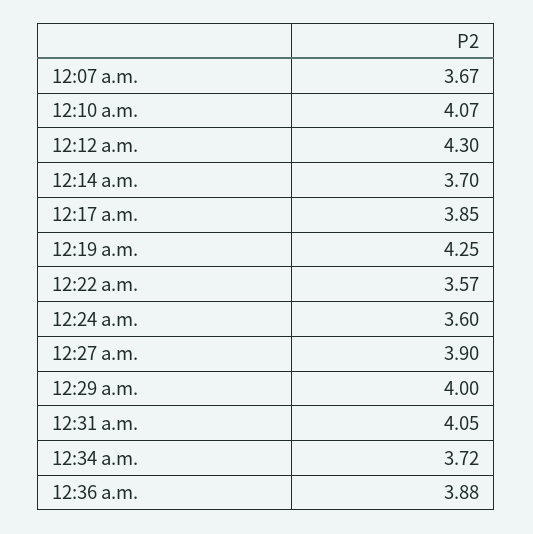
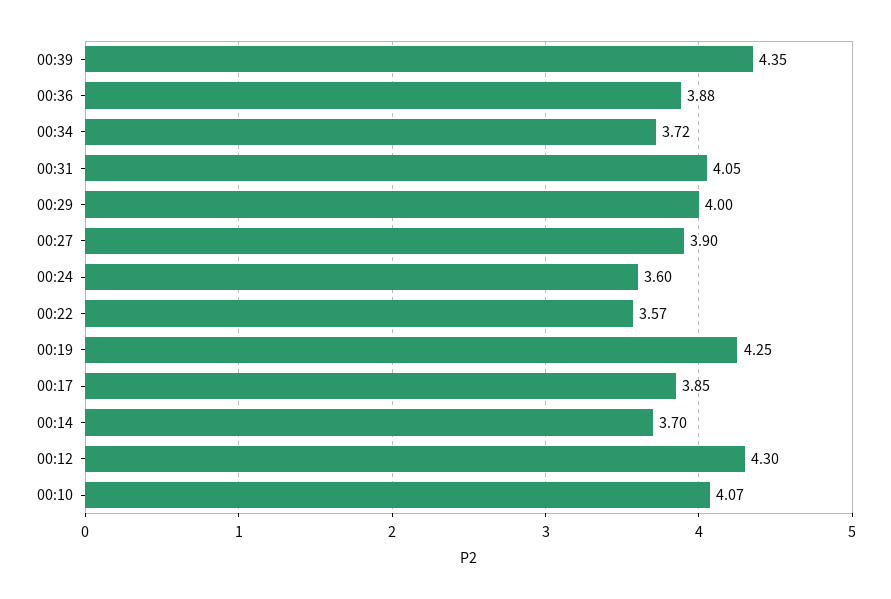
12:07 a.m.: 3.67 -> none
00:39: none -> 4.35

